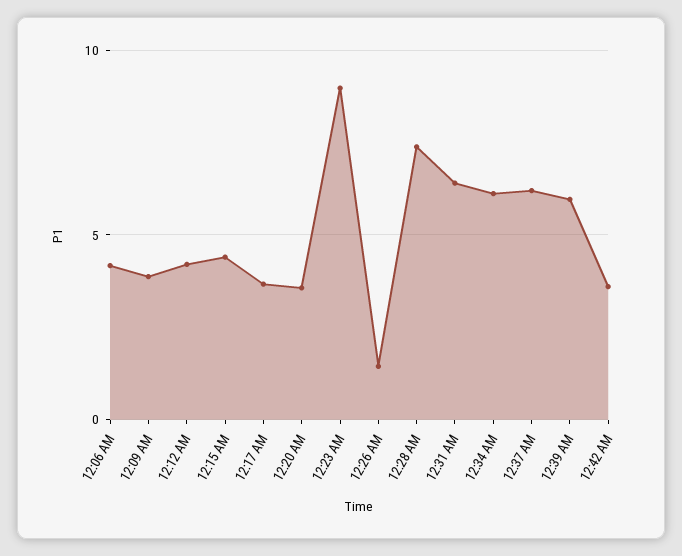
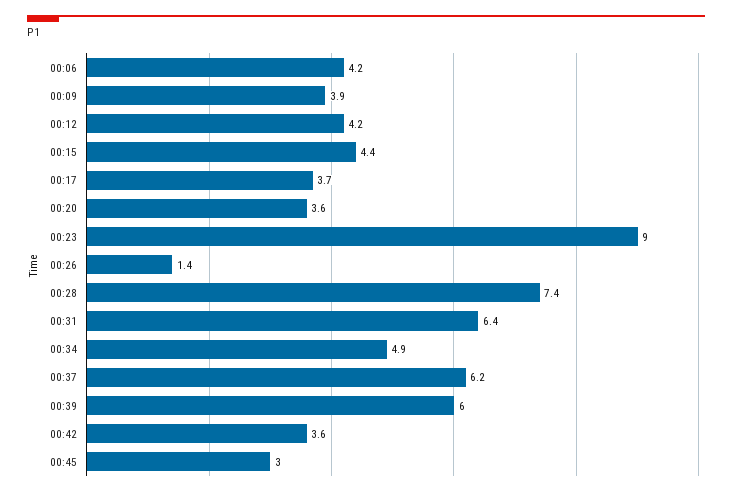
12:34 AM: 6 -> 4.9
00:45: none -> 3

